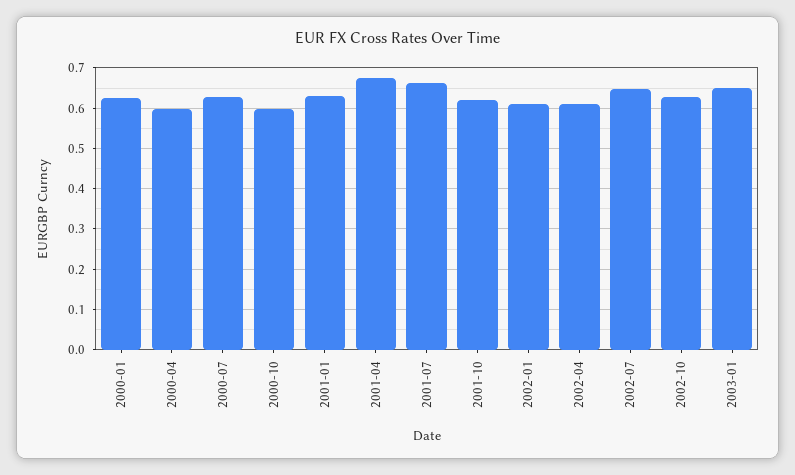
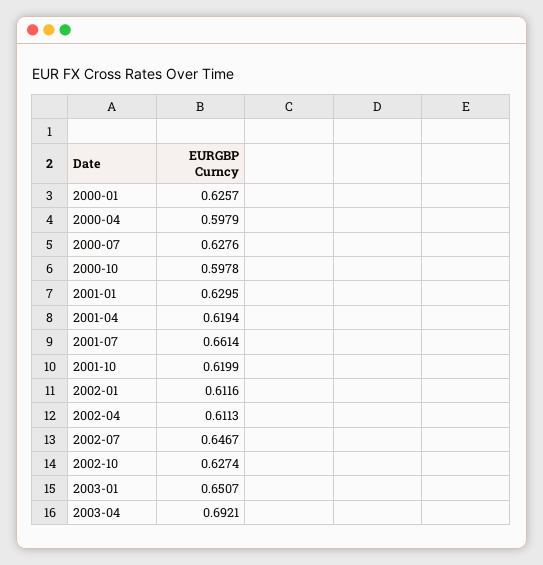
2001-04: 0.68 -> 0.6194
2003-04: none -> 0.6921

